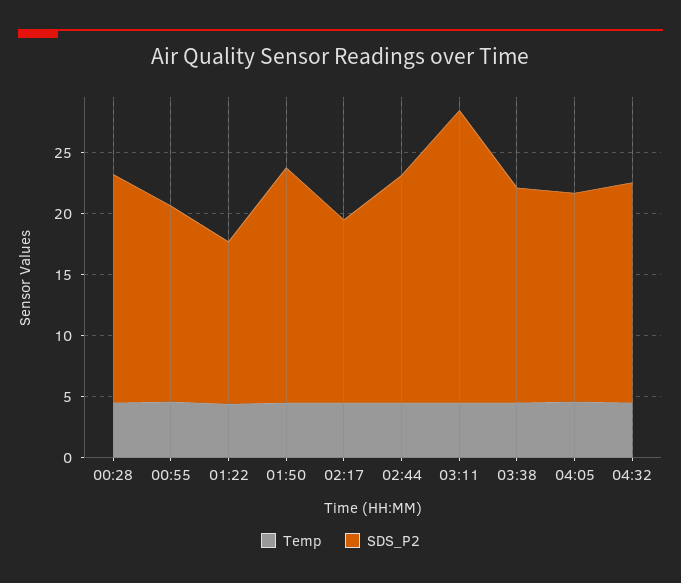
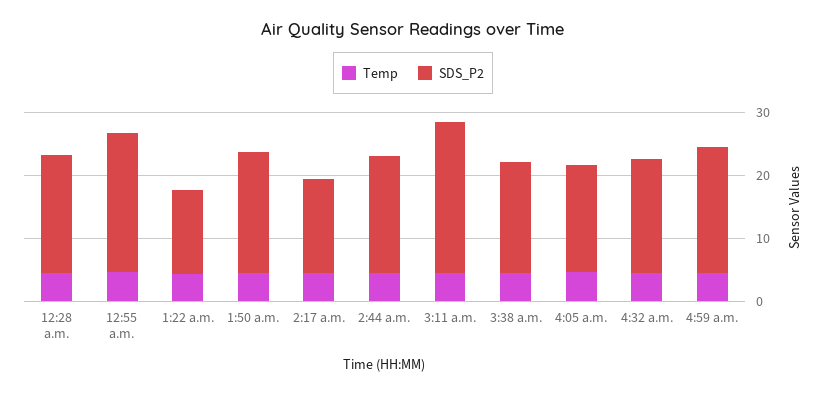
SDS_P2, 00:55: 16 -> 22
Temp, 4:59 a.m.: none -> 4
SDS_P2, 4:59 a.m.: none -> 20

